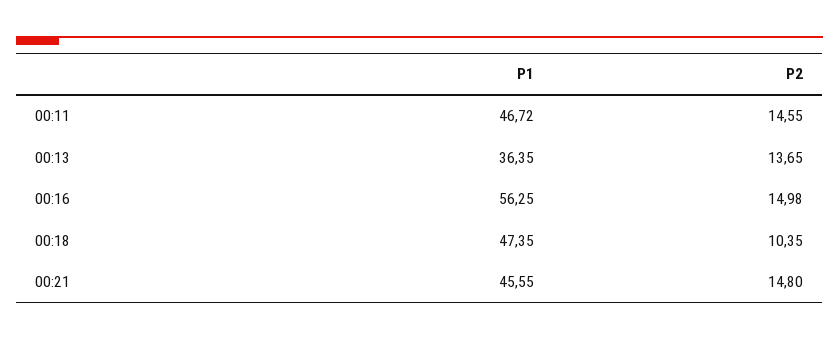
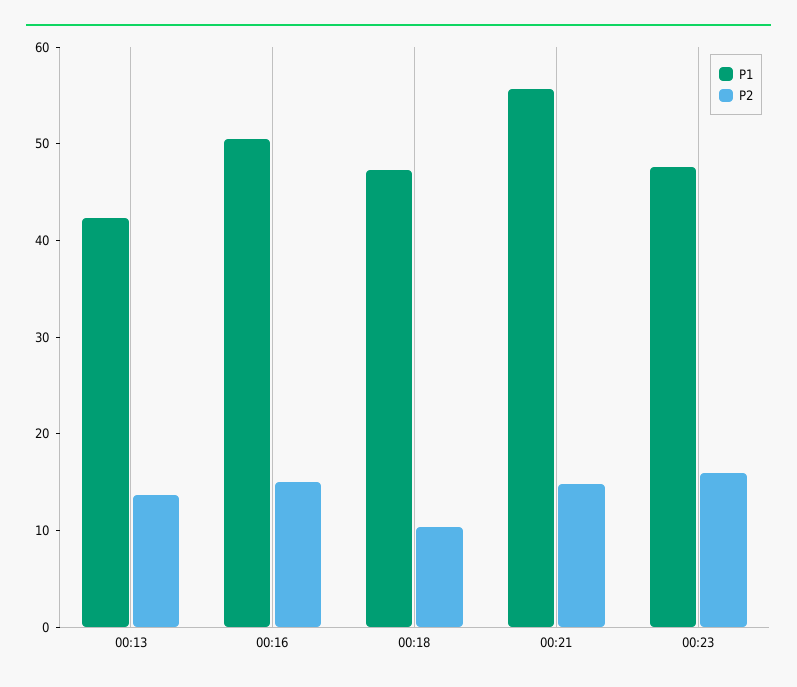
P1, 00:11: 46.72 -> none
P2, 00:11: 14.55 -> none
P1, 00:13: 36.35 -> 42
P1, 00:16: 56.25 -> 50
P1, 00:21: 45.55 -> 56
P1, 00:23: none -> 48
P2, 00:23: none -> 16

